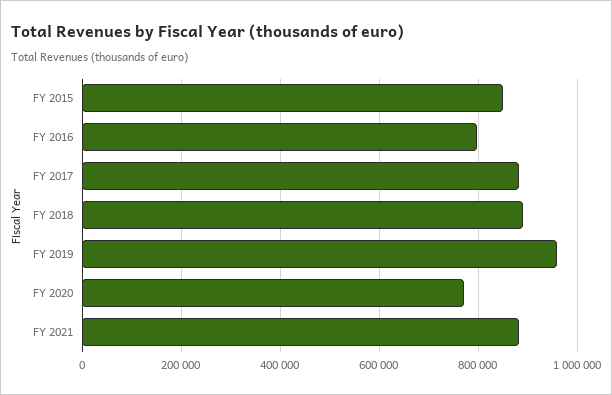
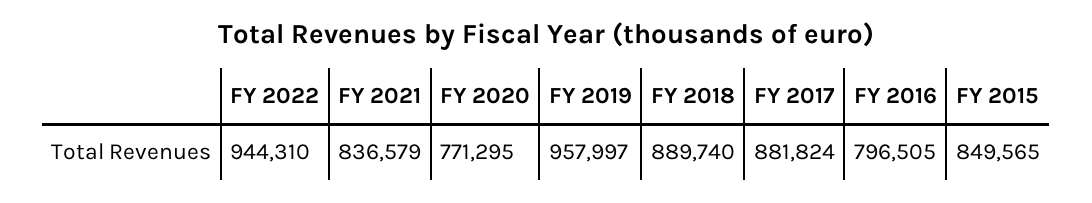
FY 2021: 880000 -> 836579
FY 2022: none -> 944310

